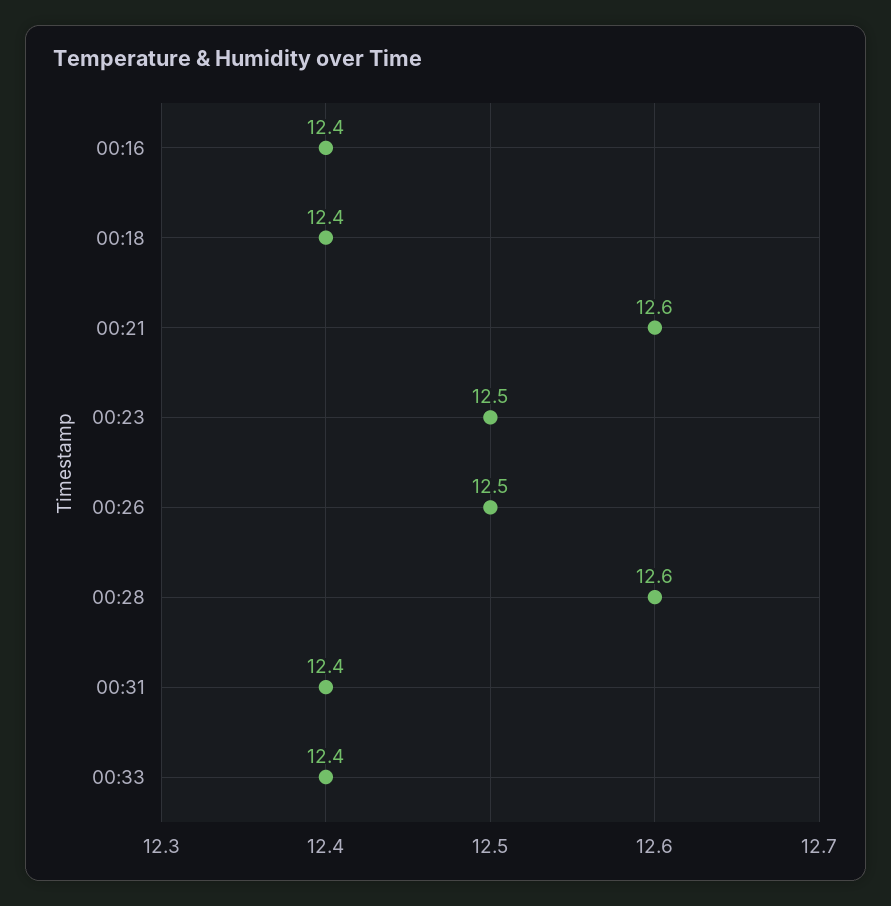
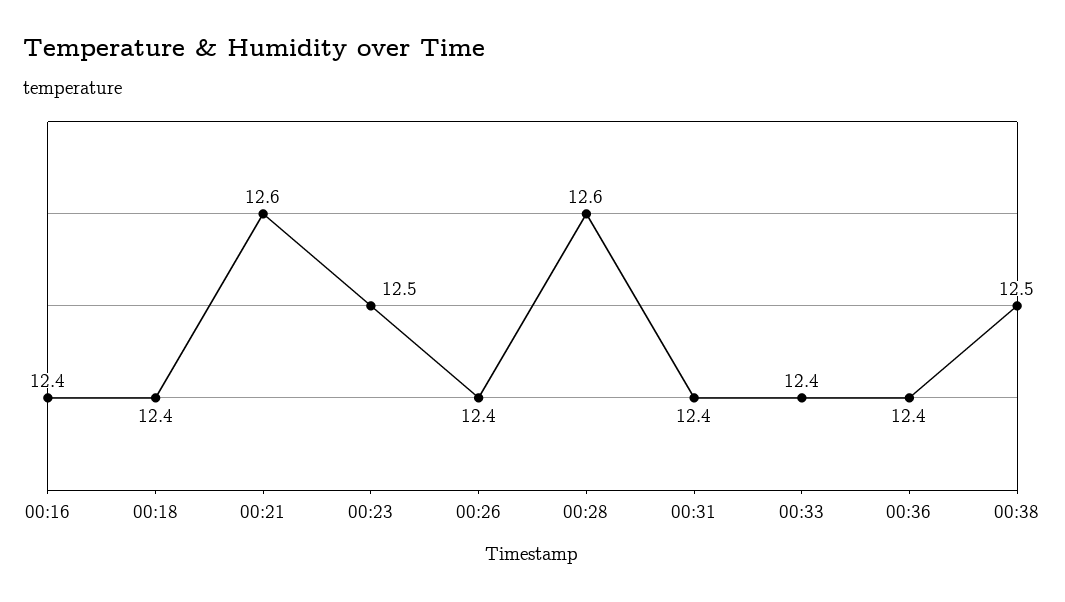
00:26: 12.5 -> 12.4
00:36: none -> 12.4
00:38: none -> 12.5

